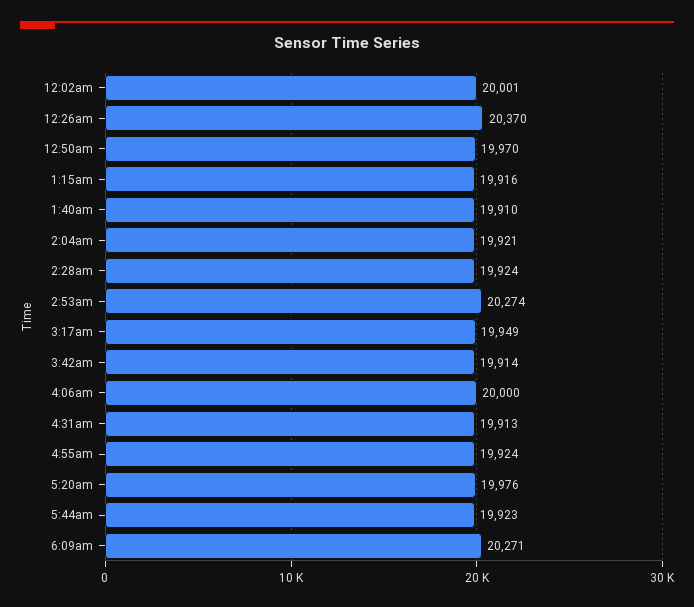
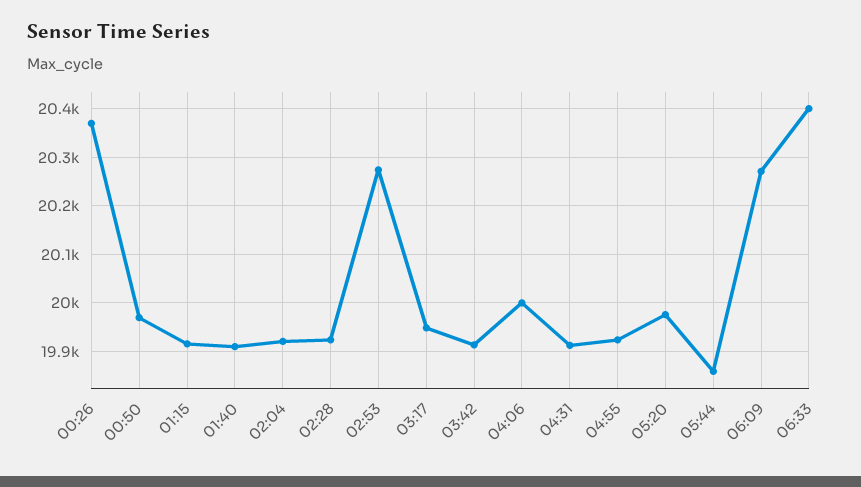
12:02am: 20001 -> none
5:44am: 19923 -> 19860
06:33: none -> 20400

